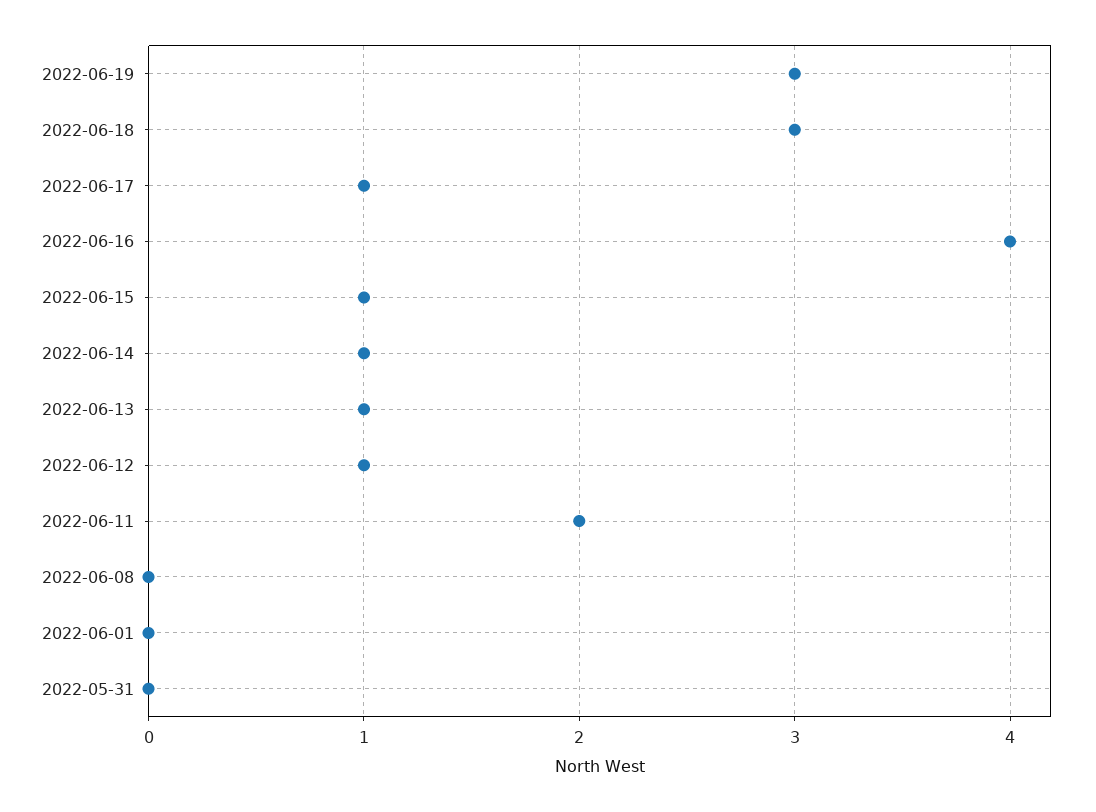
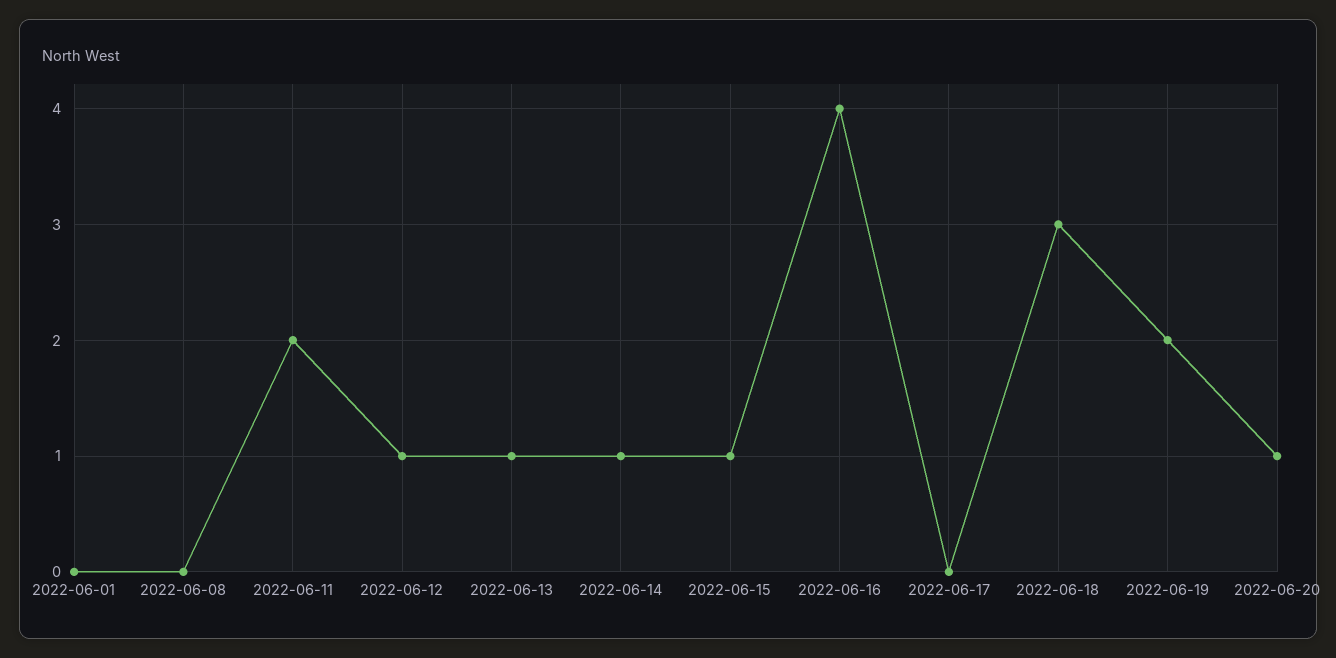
2022-06-19: 3 -> 2
2022-06-17: 1 -> 0
2022-05-31: 0 -> none
2022-06-20: none -> 1

